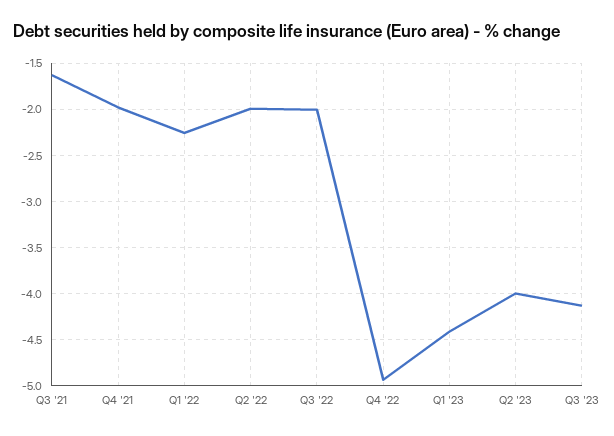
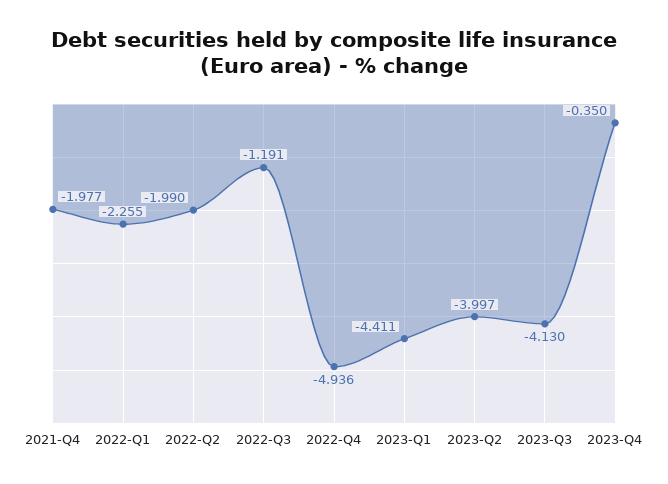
Q3 '21: -1.6 -> none
Q3 '22: -2 -> -1.191
2023-Q4: none -> -0.35

